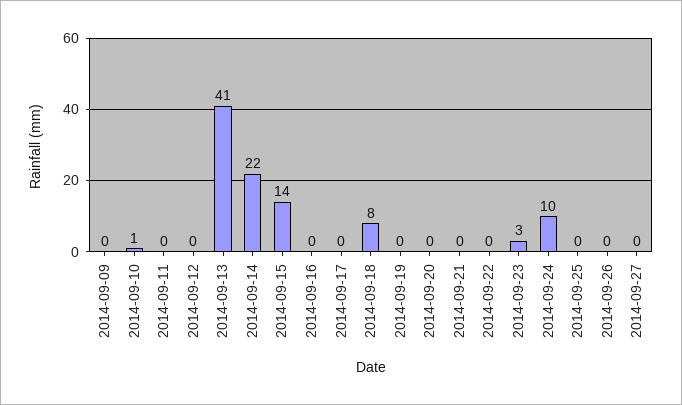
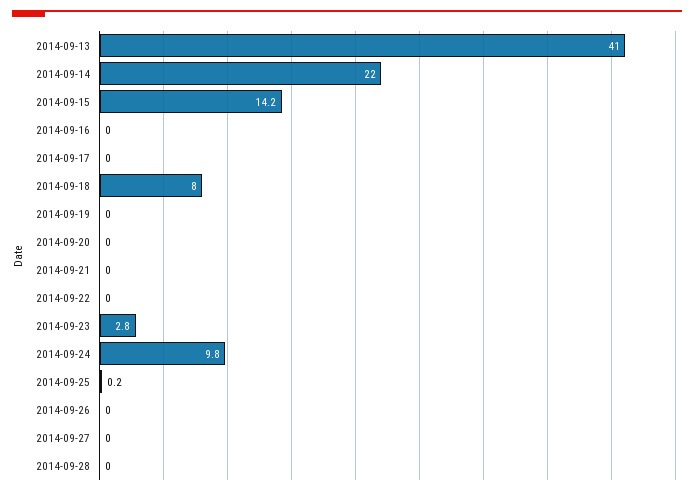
2014-09-09: 0 -> none
2014-09-10: 1 -> none
2014-09-11: 0 -> none
2014-09-12: 0 -> none
2014-09-28: none -> 0

